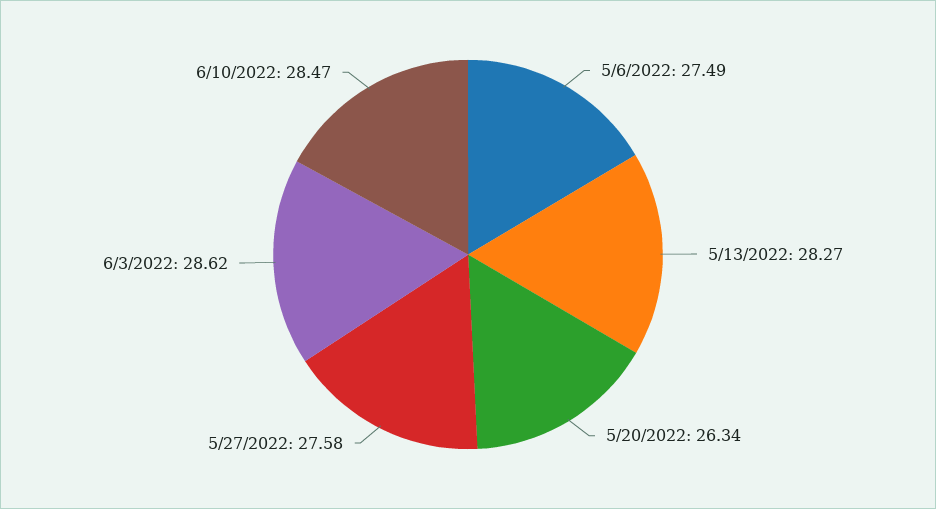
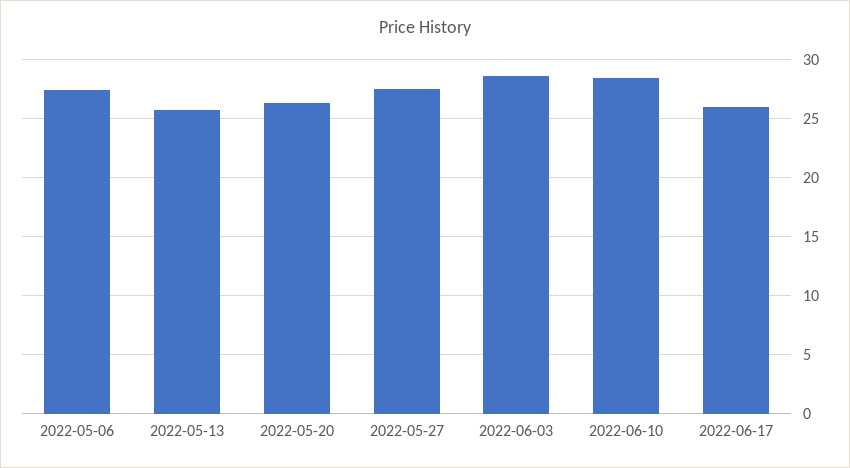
5/13/2022: 28.27 -> 26
2022-06-17: none -> 26

